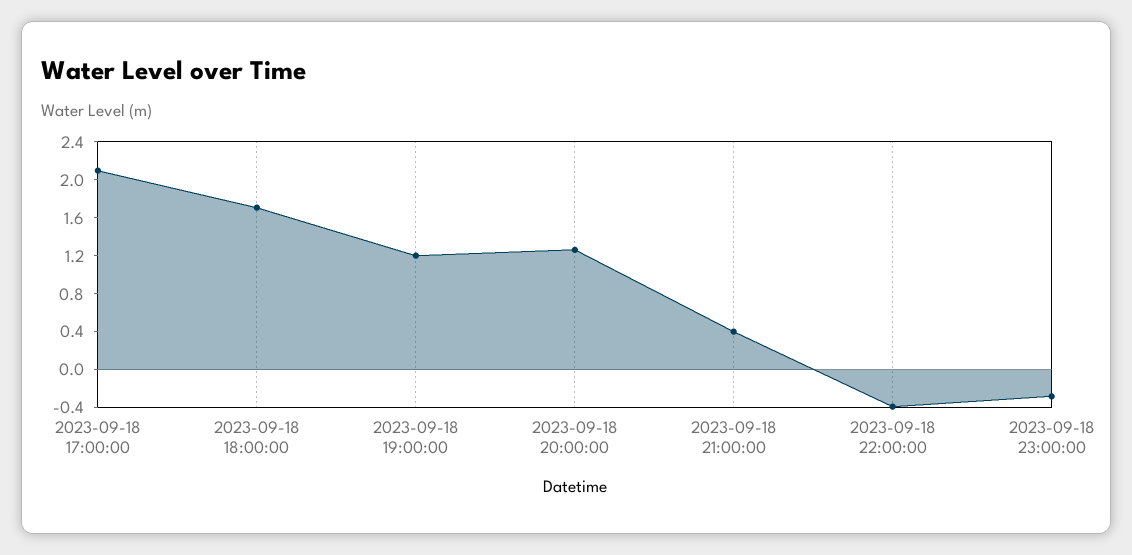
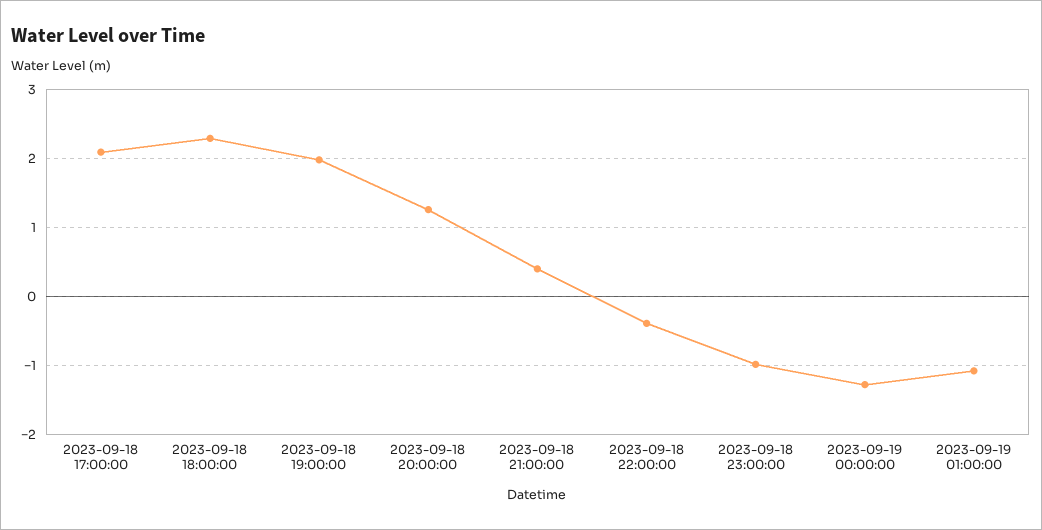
2023-09-18 18:00:00: 1.7 -> 2.3
2023-09-18 19:00:00: 1.2 -> 2
2023-09-18 23:00:00: -0.3 -> -1
2023-09-19 00:00:00: none -> -1.3
2023-09-19 01:00:00: none -> -1.1

